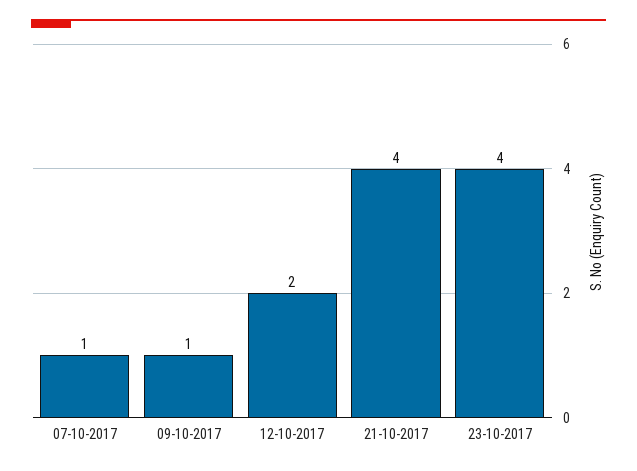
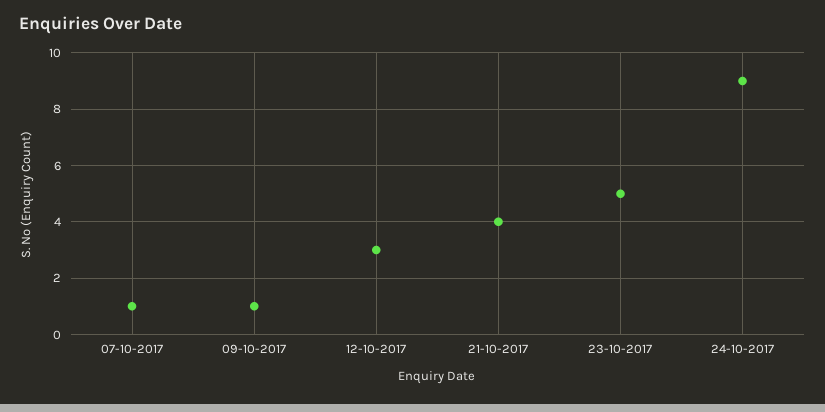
12-10-2017: 2 -> 3
23-10-2017: 4 -> 5
24-10-2017: none -> 9

